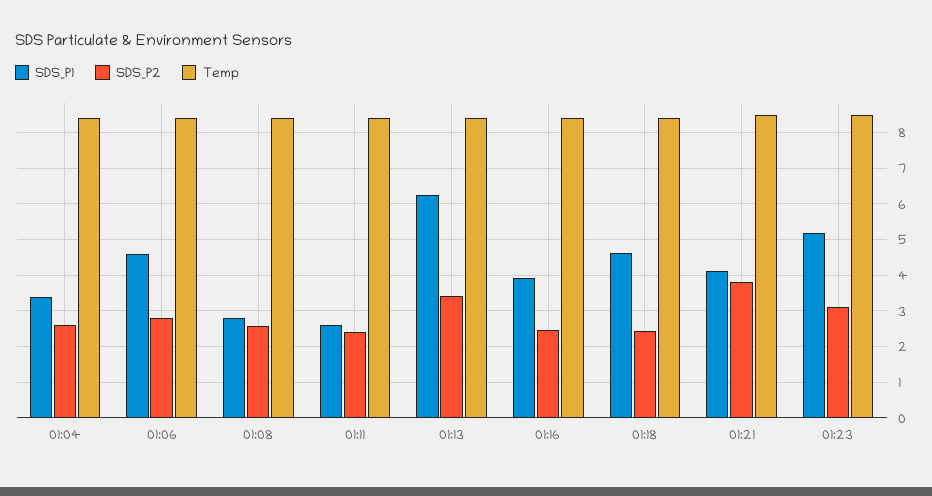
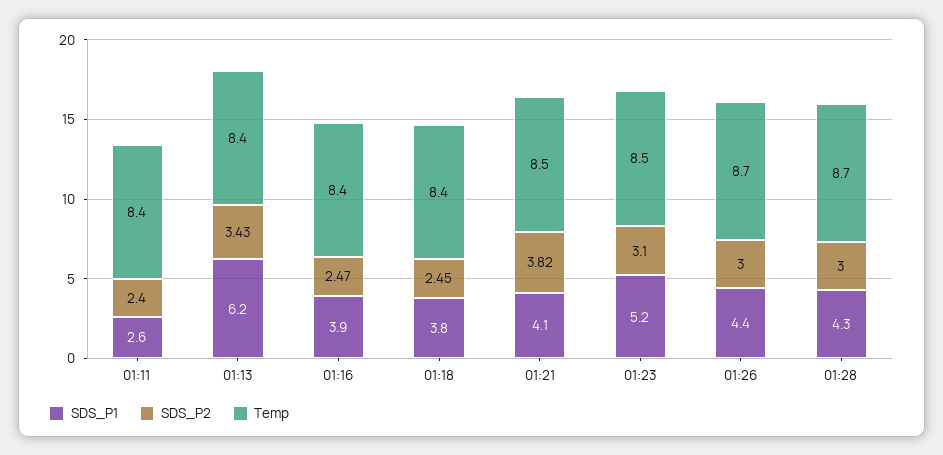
SDS_P1, 01:04: 3.4 -> none
SDS_P2, 01:04: 2.6 -> none
Temp, 01:04: 8.4 -> none
SDS_P1, 01:06: 4.6 -> none
SDS_P2, 01:06: 2.8 -> none
Temp, 01:06: 8.4 -> none
SDS_P1, 01:08: 2.8 -> none
SDS_P2, 01:08: 2.6 -> none
Temp, 01:08: 8.4 -> none
SDS_P1, 01:18: 4.6 -> 3.8
SDS_P1, 01:26: none -> 4.4
SDS_P2, 01:26: none -> 3
Temp, 01:26: none -> 8.7
SDS_P1, 01:28: none -> 4.3
SDS_P2, 01:28: none -> 3
Temp, 01:28: none -> 8.7

